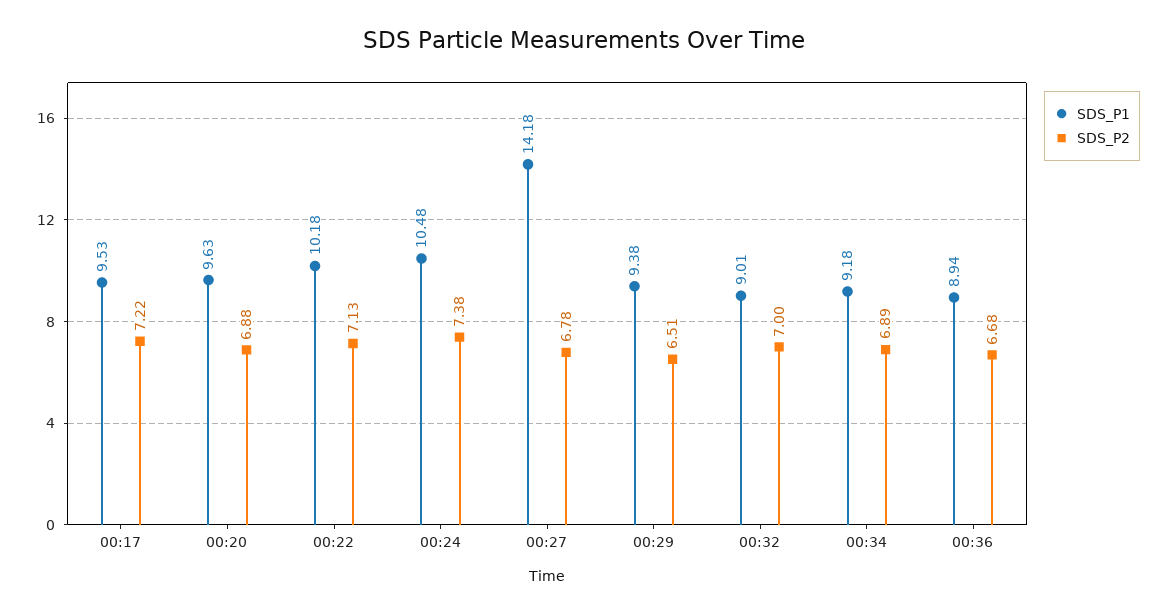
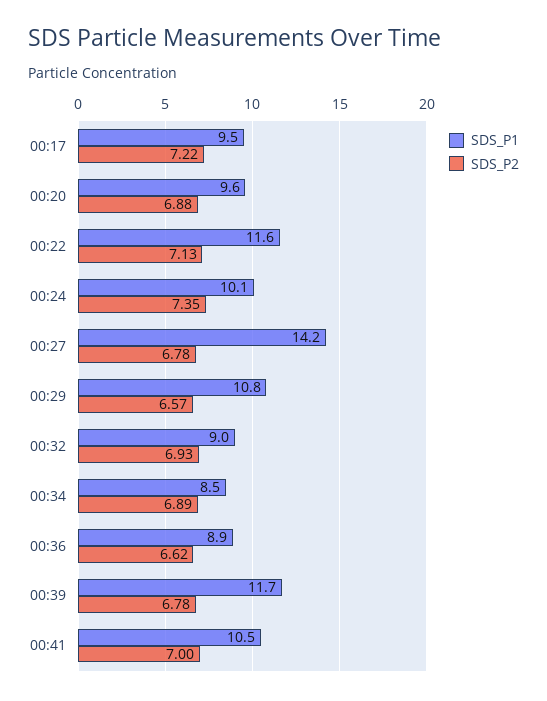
SDS_P1, 00:22: 10.18 -> 11.6
SDS_P1, 00:24: 10.48 -> 10.1
SDS_P2, 00:24: 7.38 -> 7.35
SDS_P1, 00:29: 9.38 -> 10.8
SDS_P2, 00:29: 6.51 -> 6.57
SDS_P2, 00:32: 7 -> 6.93
SDS_P1, 00:34: 9.18 -> 8.5
SDS_P2, 00:36: 6.68 -> 6.62
SDS_P1, 00:39: none -> 11.7
SDS_P2, 00:39: none -> 6.78
SDS_P1, 00:41: none -> 10.5
SDS_P2, 00:41: none -> 7

